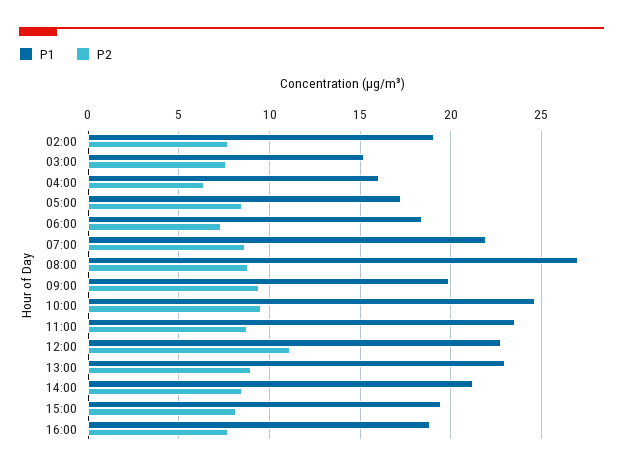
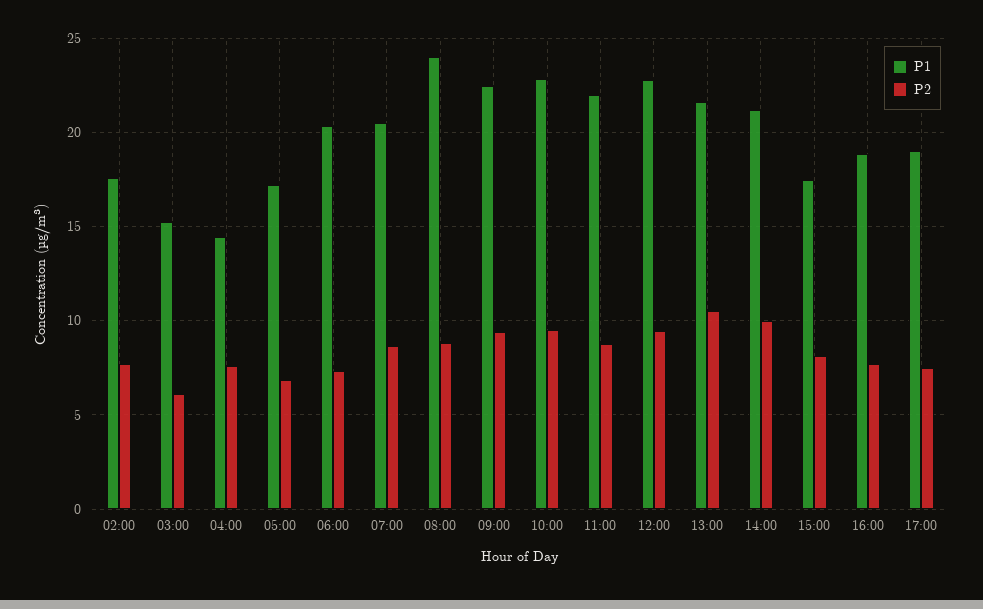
P1, 02:00: 19 -> 17.5
P2, 03:00: 7.5 -> 6
P1, 04:00: 16 -> 14.5
P2, 04:00: 6.5 -> 7.5
P2, 05:00: 8.5 -> 7
P1, 06:00: 18.5 -> 20.5
P1, 07:00: 22 -> 20.5
P1, 08:00: 27 -> 24
P1, 09:00: 20 -> 22.5
P1, 10:00: 24.5 -> 23
P1, 11:00: 23.5 -> 22
P2, 12:00: 11 -> 9.5
P1, 13:00: 23 -> 21.5
P2, 13:00: 9 -> 10.5
P2, 14:00: 8.5 -> 10
P1, 15:00: 19.5 -> 17.5
P1, 17:00: none -> 19
P2, 17:00: none -> 7.5

